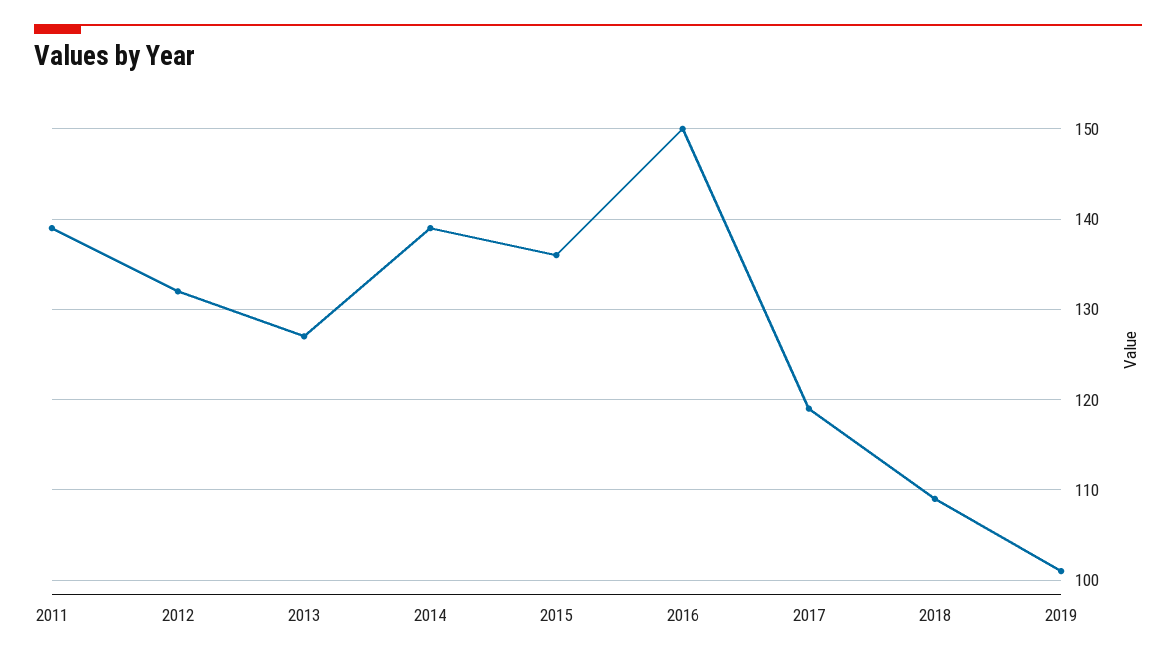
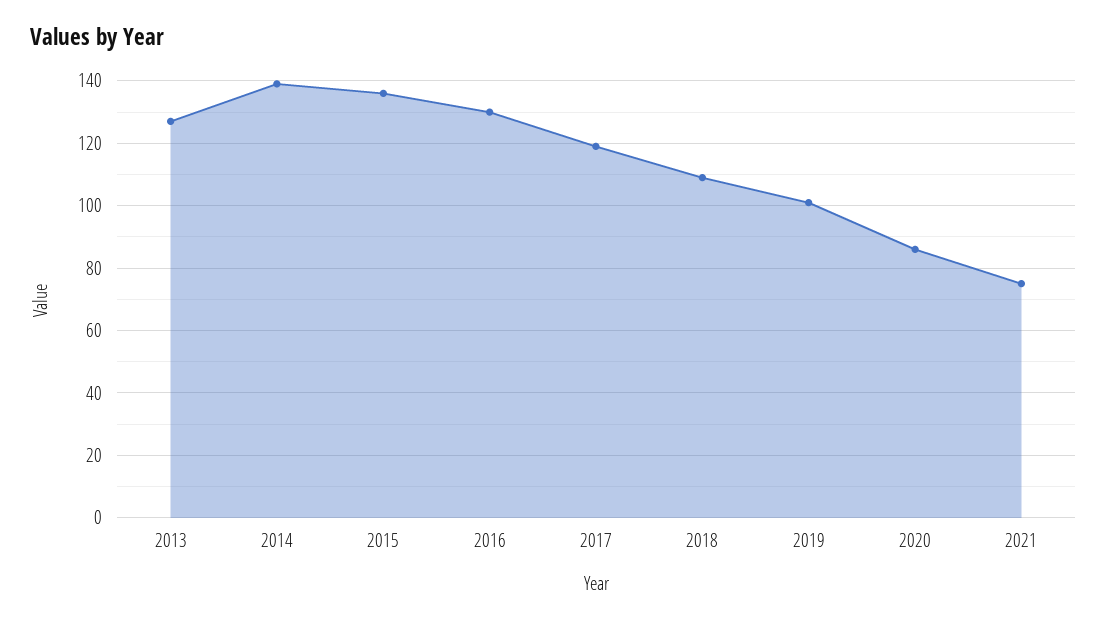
2011: 139 -> none
2012: 132 -> none
2016: 150 -> 130
2020: none -> 85
2021: none -> 75

